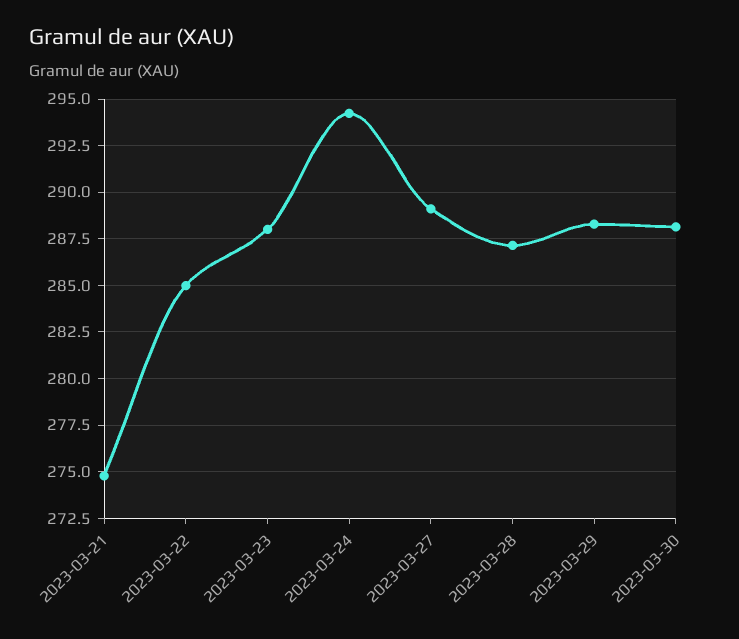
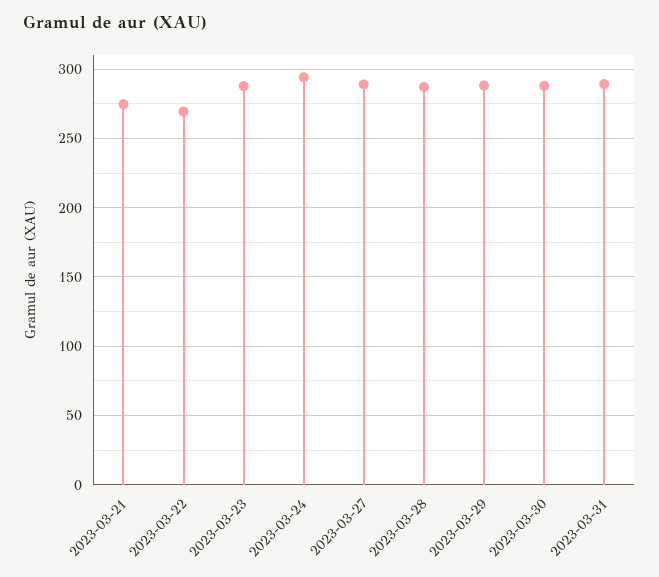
2023-03-22: 285 -> 270
2023-03-31: none -> 290

